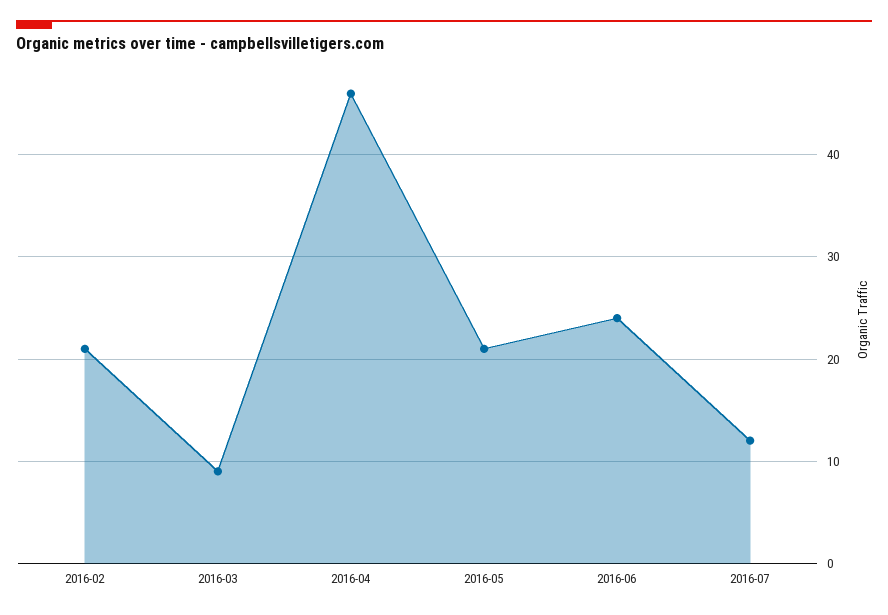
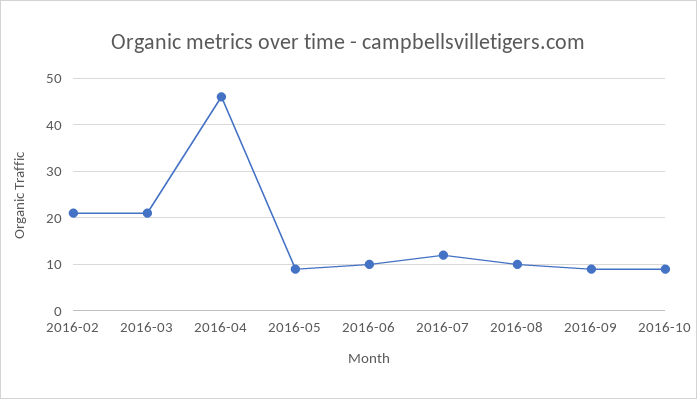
2016-03: 9 -> 20
2016-05: 21 -> 10
2016-06: 24 -> 10
2016-08: none -> 10
2016-09: none -> 10
2016-10: none -> 10

